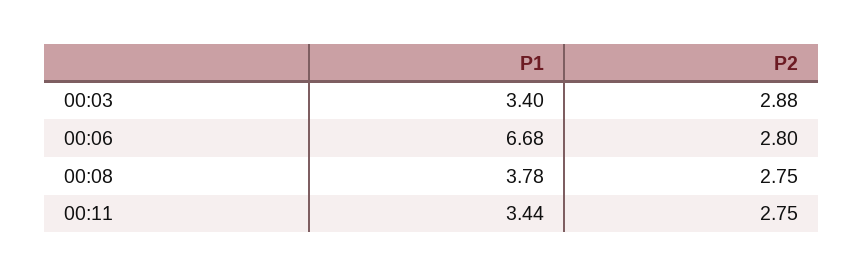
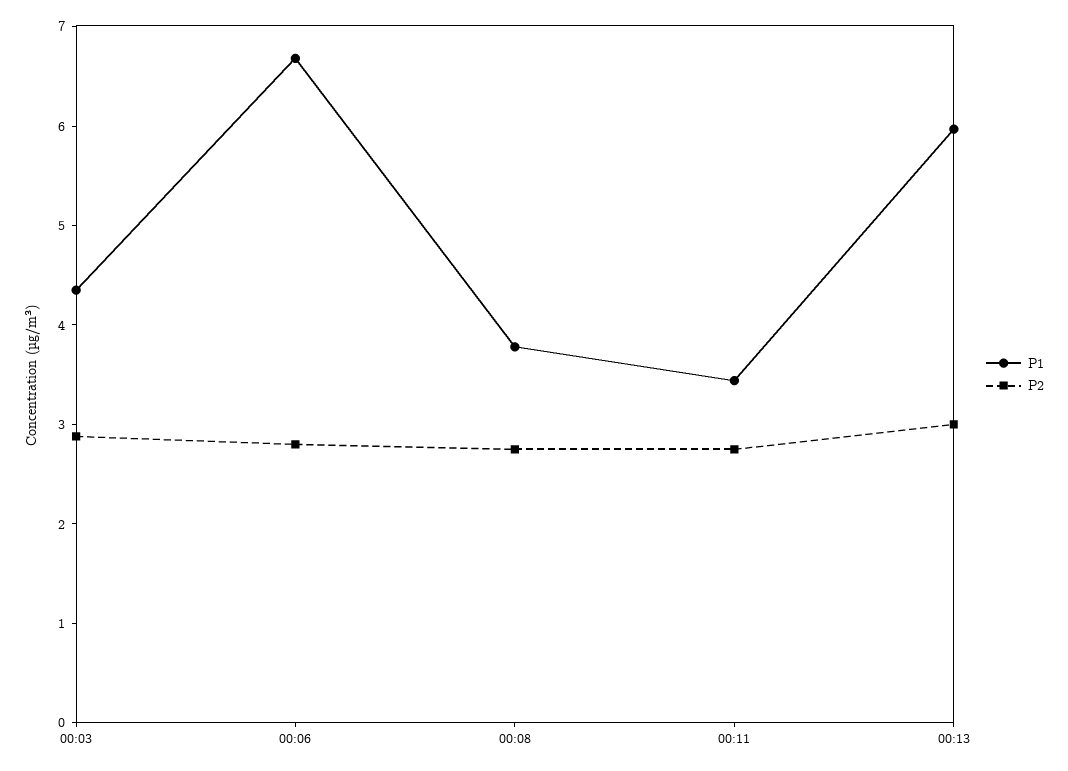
P1, 00:03: 3.4 -> 4.4
P1, 00:13: none -> 6
P2, 00:13: none -> 3

